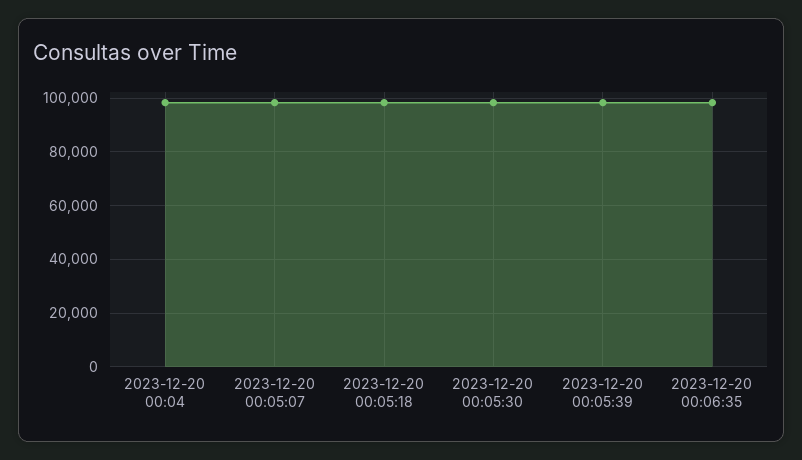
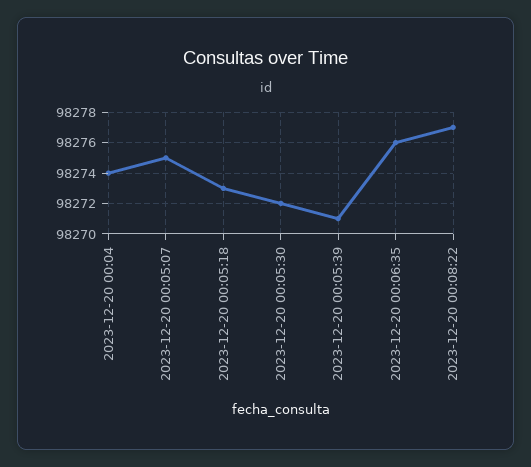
2023-12-20 00:08:22: none -> 98277

